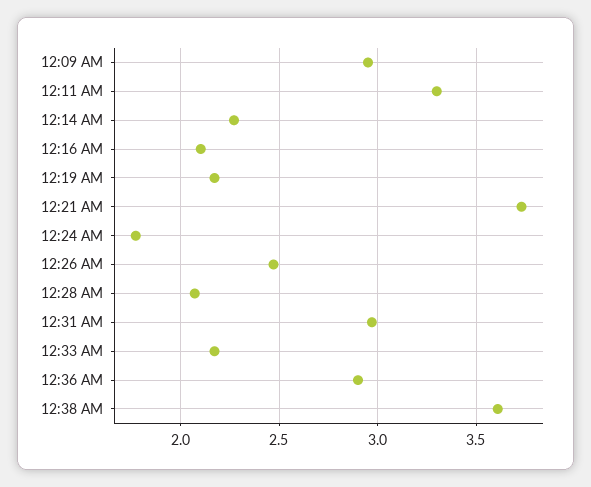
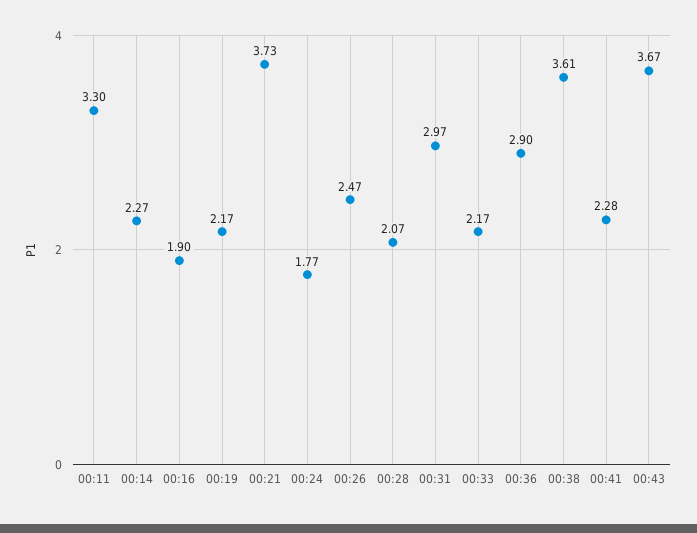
12:09 AM: 2.95 -> none
12:16 AM: 2.1 -> 1.9
00:41: none -> 2.28
00:43: none -> 3.67

